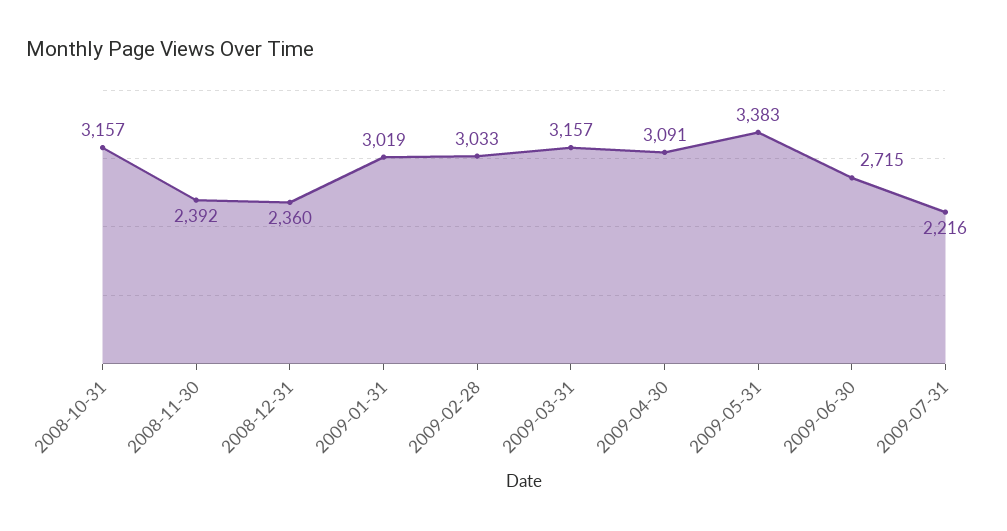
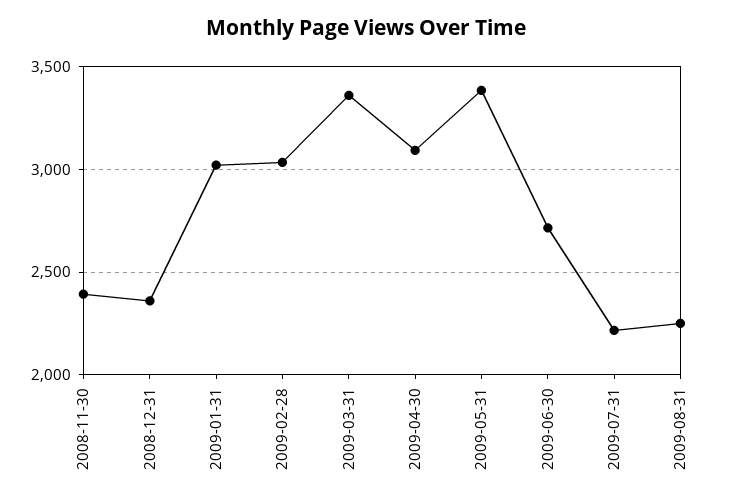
2008-10-31: 3157 -> none
2009-03-31: 3157 -> 3350
2009-08-31: none -> 2250

